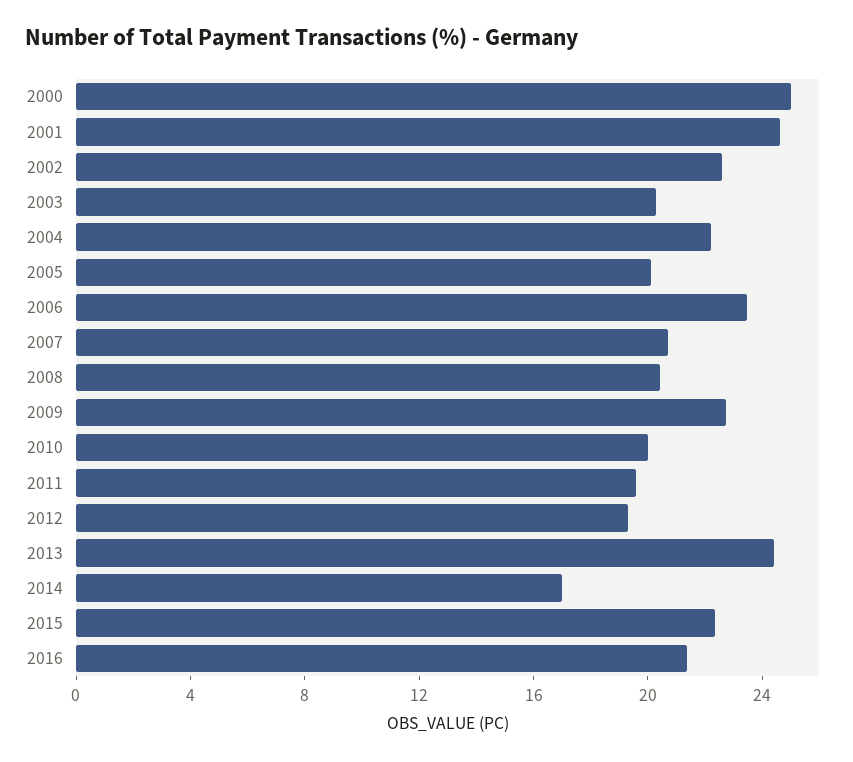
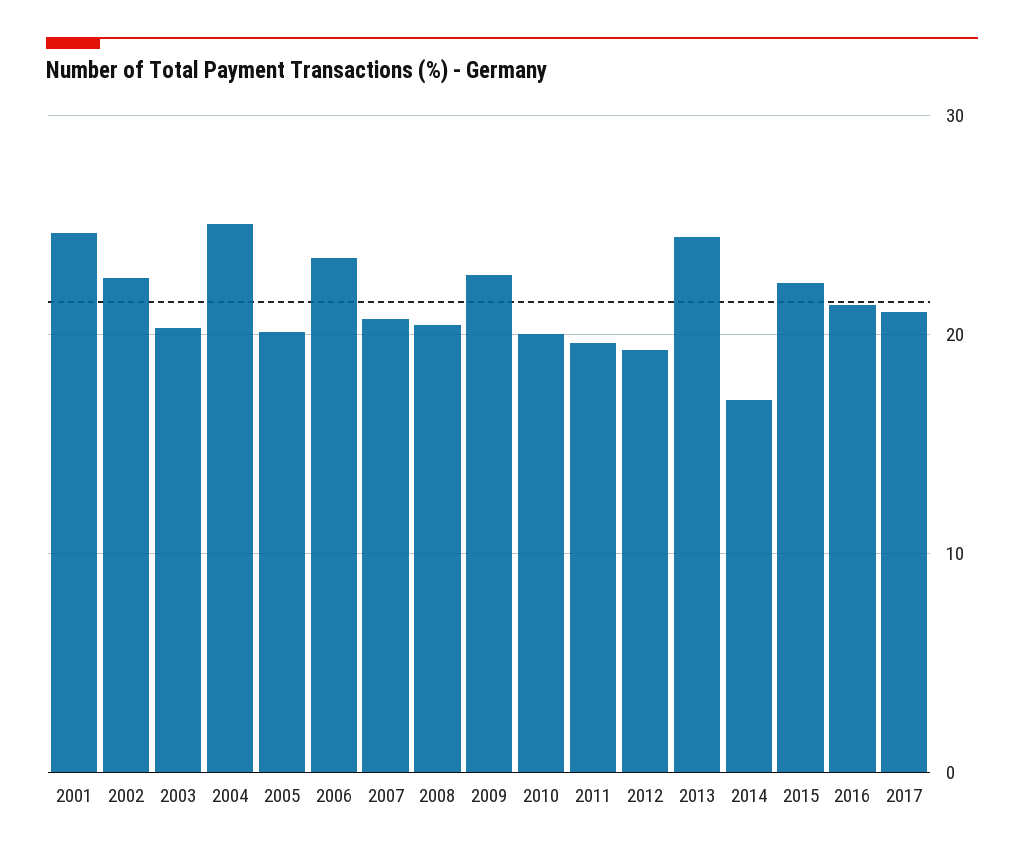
2000: 25 -> none
2004: 22 -> 25
2017: none -> 21

